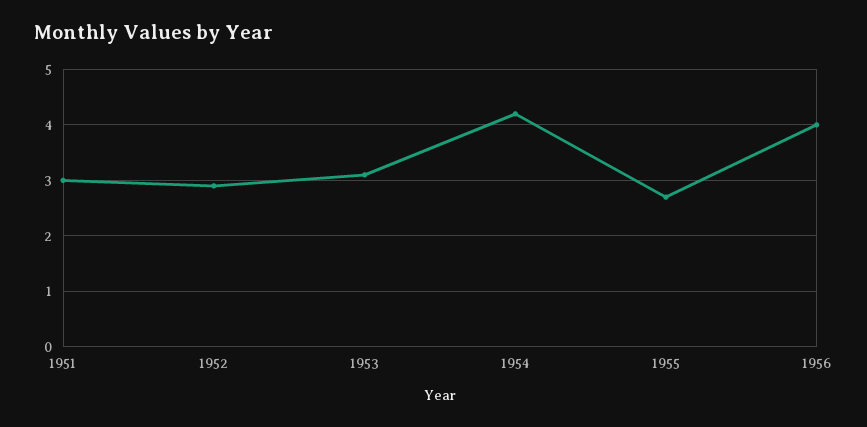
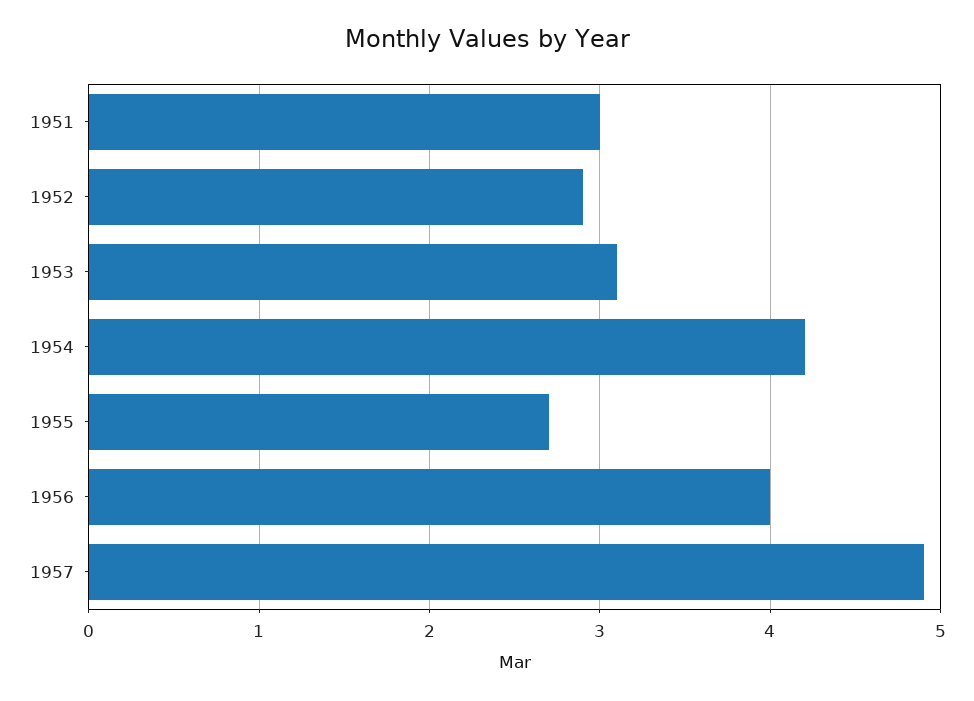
1957: none -> 4.9

